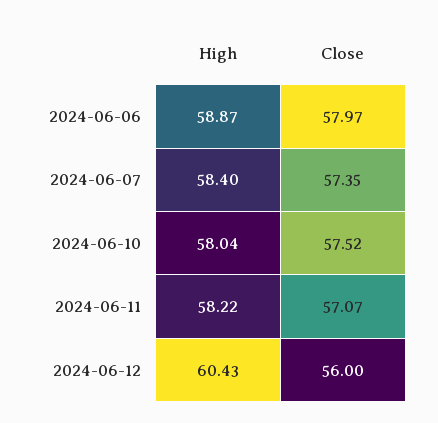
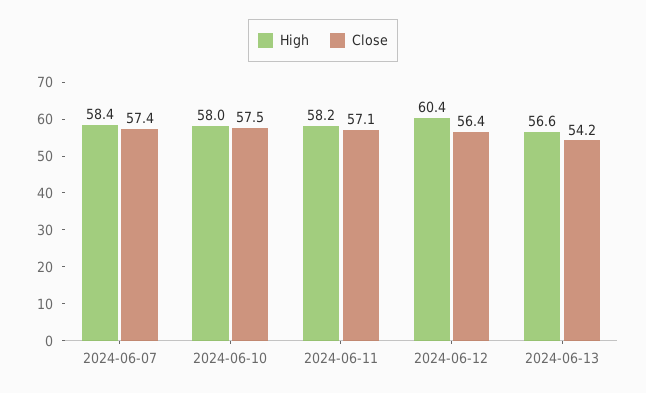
High, 2024-06-06: 58.87 -> none
Close, 2024-06-06: 57.97 -> none
Close, 2024-06-12: 56 -> 56.4
High, 2024-06-13: none -> 56.6
Close, 2024-06-13: none -> 54.2

